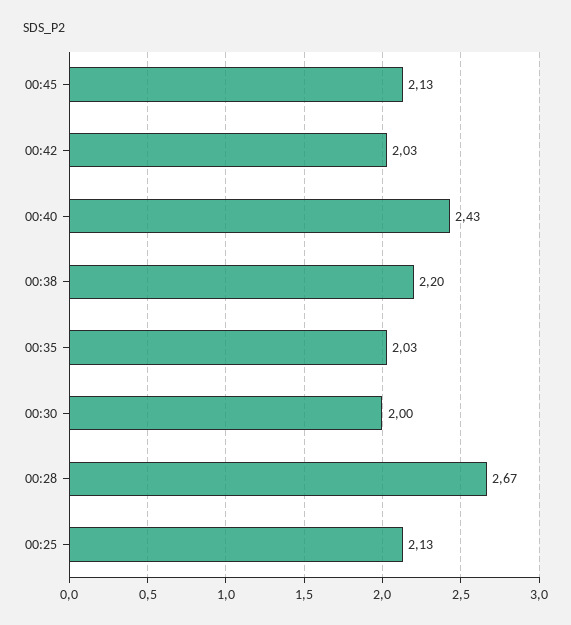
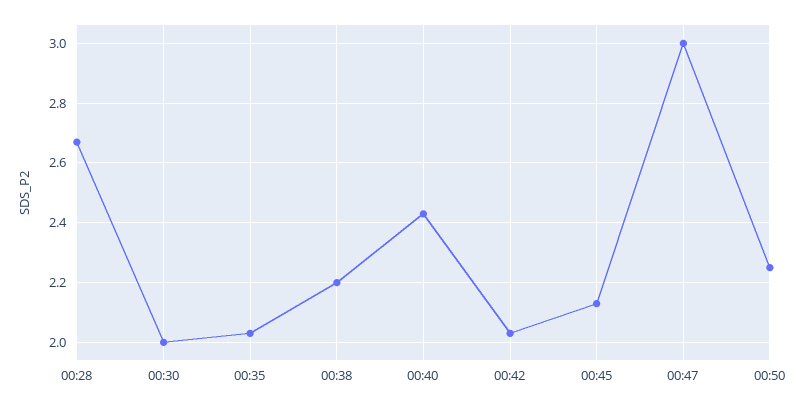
00:25: 2.13 -> none
00:47: none -> 3
00:50: none -> 2.25

